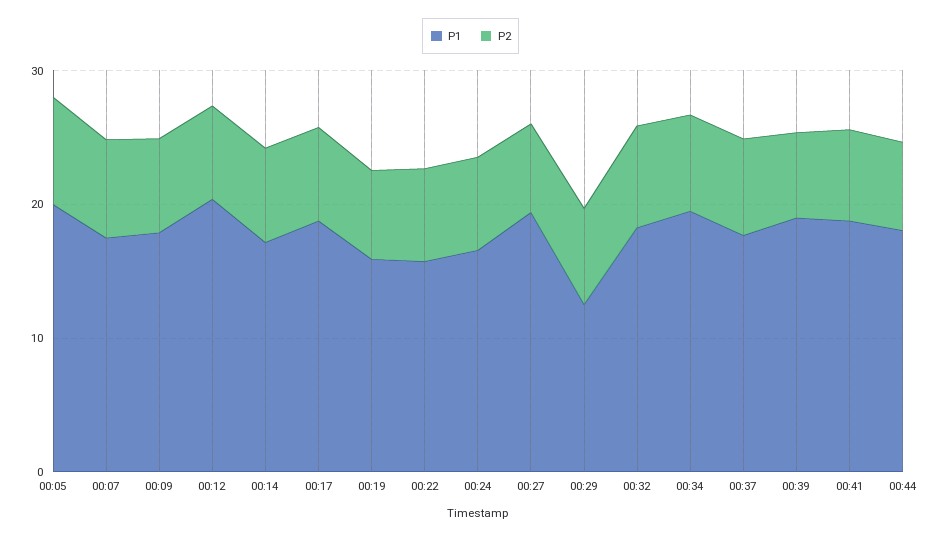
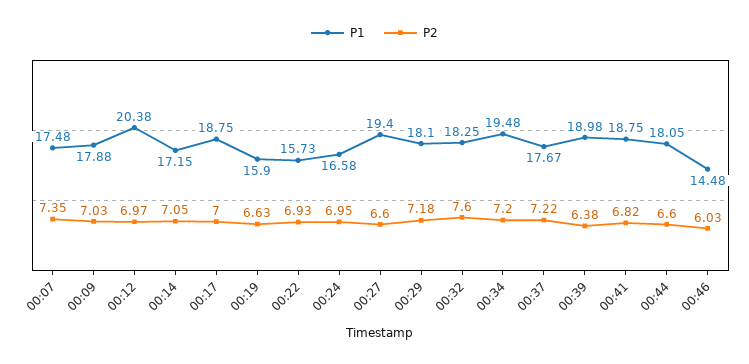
P1, 00:05: 20 -> none
P2, 00:05: 8 -> none
P1, 00:29: 12 -> 18.1
P1, 00:46: none -> 14.48
P2, 00:46: none -> 6.03

